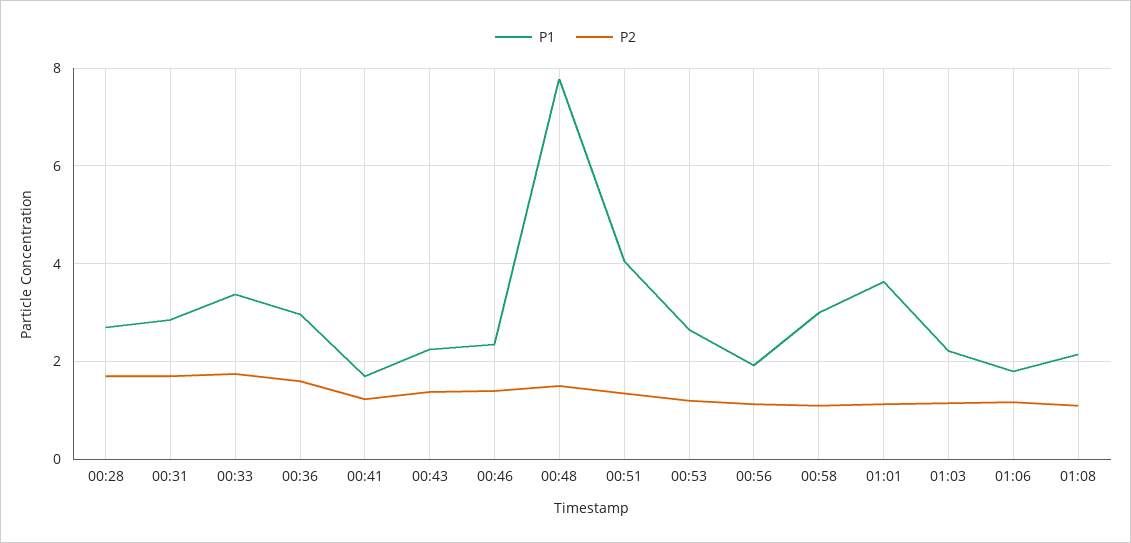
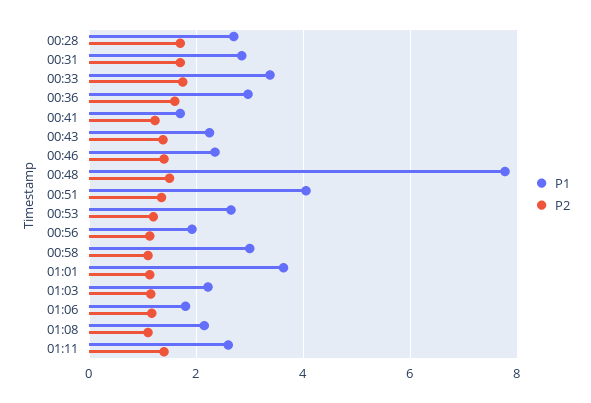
P1, 01:11: none -> 2.6
P2, 01:11: none -> 1.4

